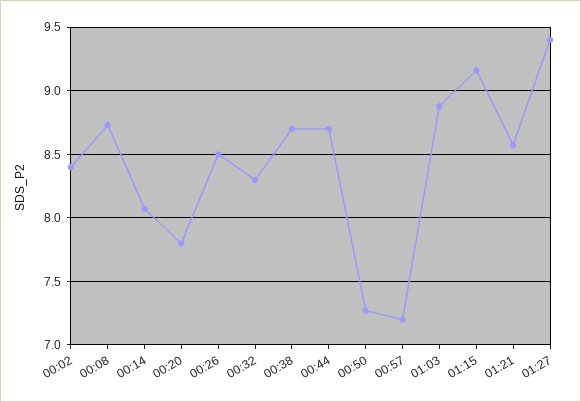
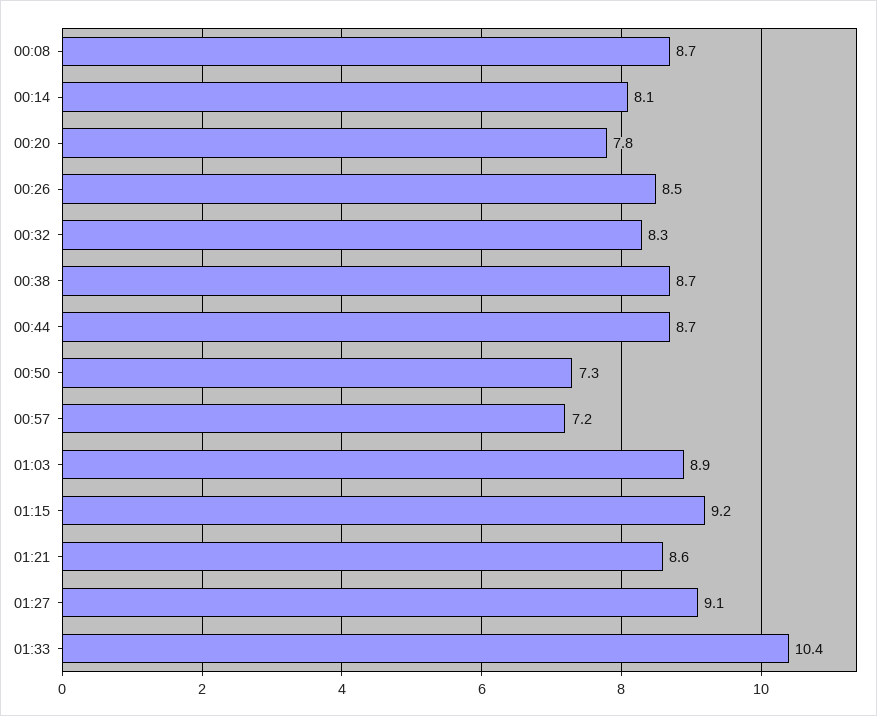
00:02: 8.4 -> none
01:27: 9.4 -> 9.1
01:33: none -> 10.4

